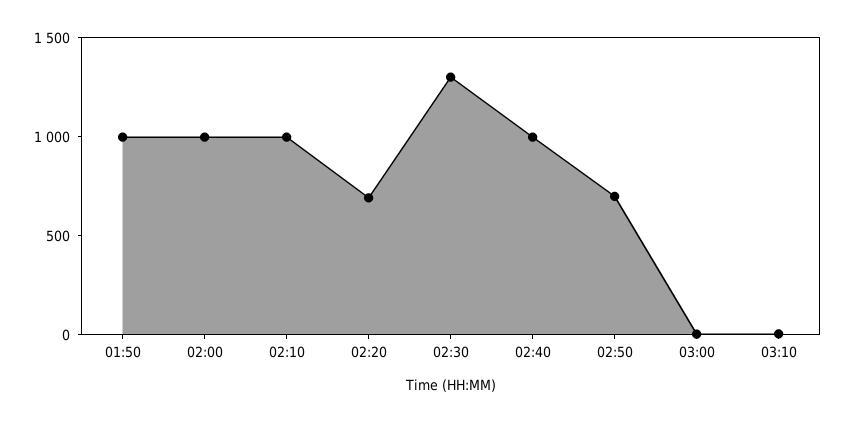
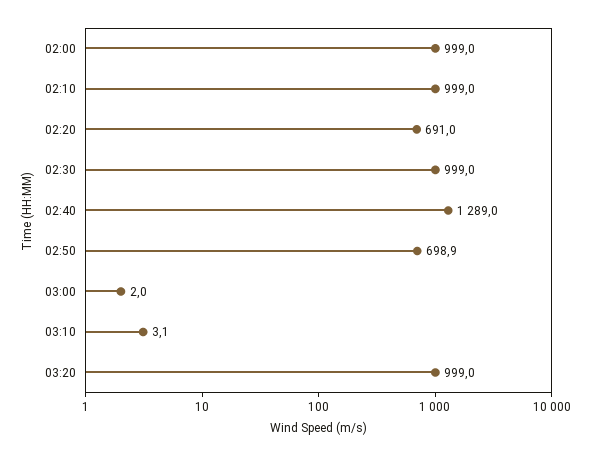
01:50: 1000 -> none
02:30: 1300 -> 999
02:40: 1000 -> 1289
03:20: none -> 999

